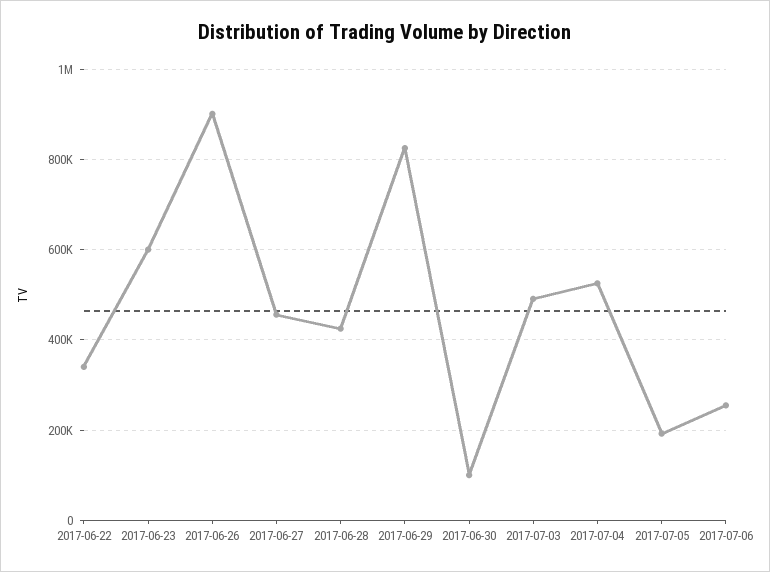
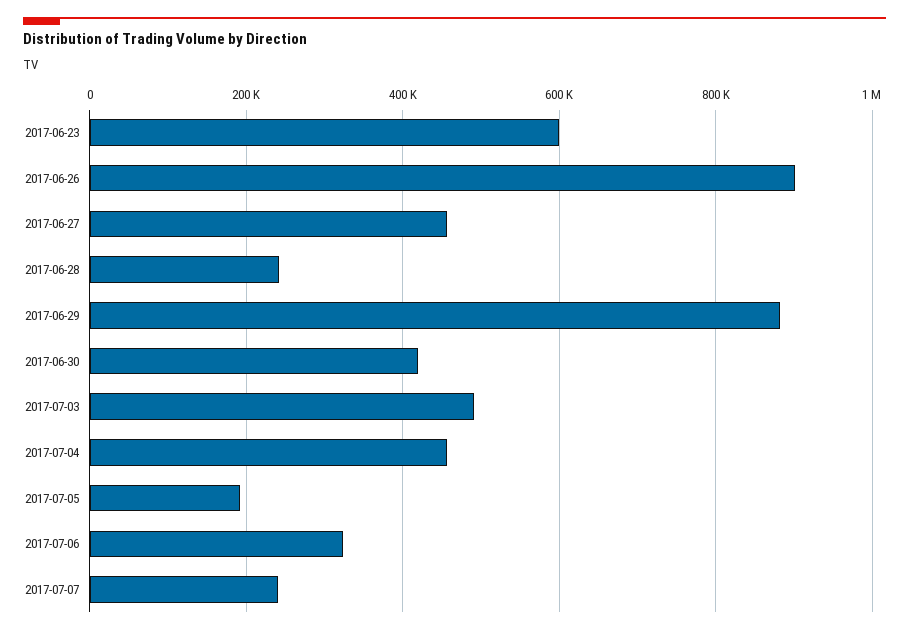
2017-06-22: 340000 -> none
2017-06-28: 420000 -> 240000
2017-06-29: 820000 -> 880000
2017-06-30: 100000 -> 420000
2017-07-04: 520000 -> 460000
2017-07-06: 260000 -> 320000
2017-07-07: none -> 240000

